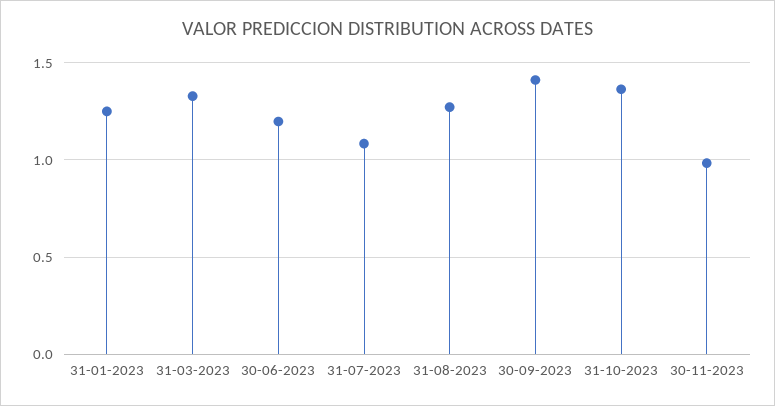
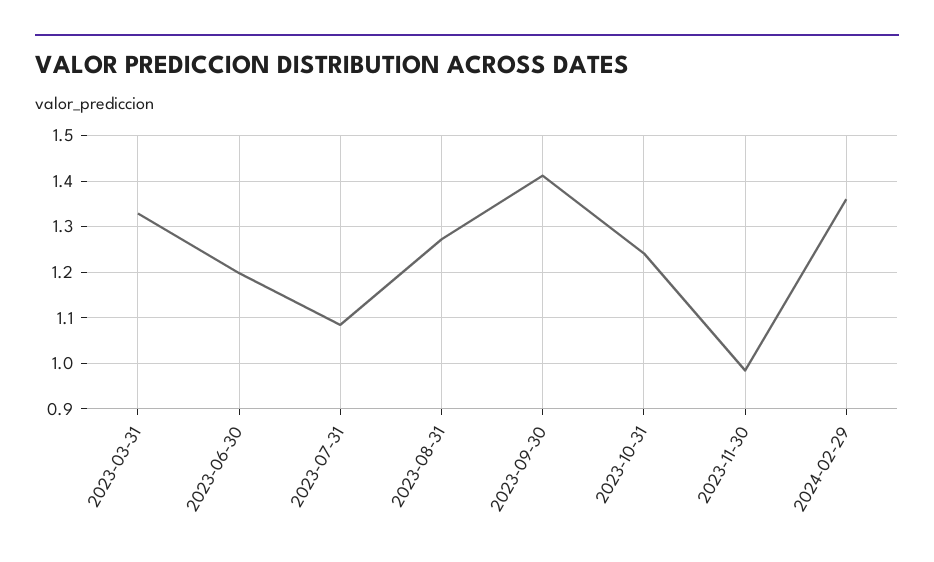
31-01-2023: 1.25 -> none
31-10-2023: 1.35 -> 1.24
2024-02-29: none -> 1.36

